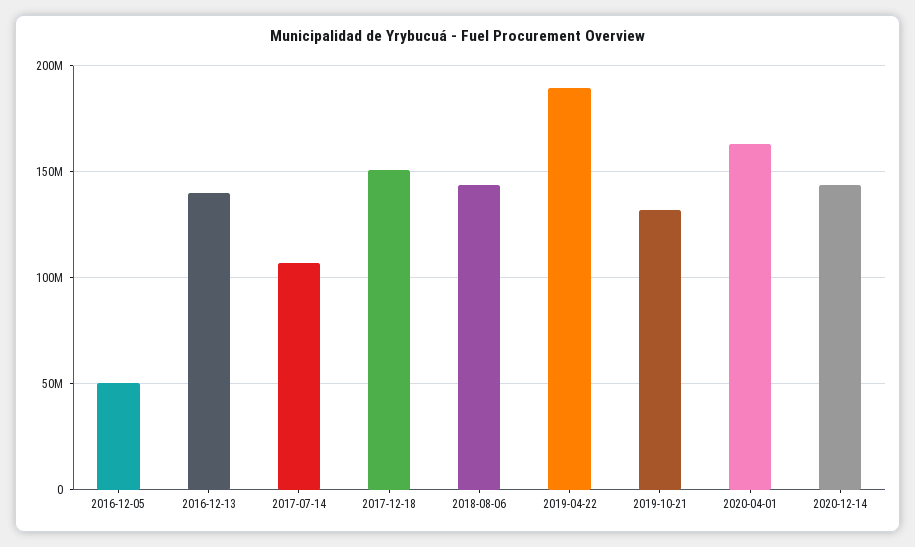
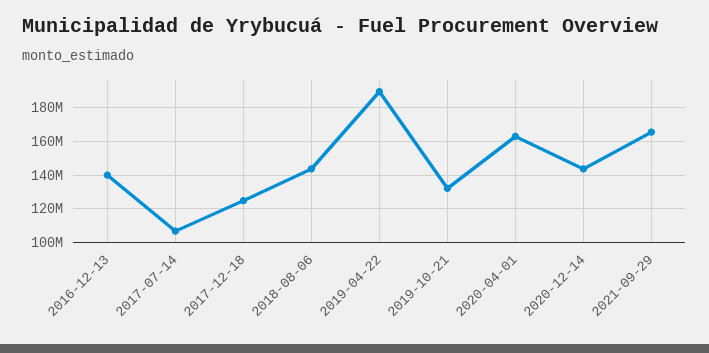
2016-12-05: 50000000 -> none
2017-12-18: 150000000 -> 125000000
2021-09-29: none -> 165000000

